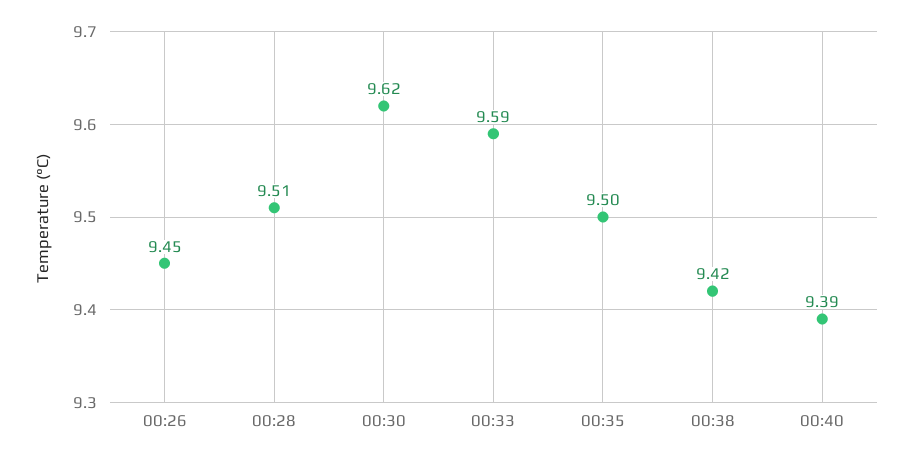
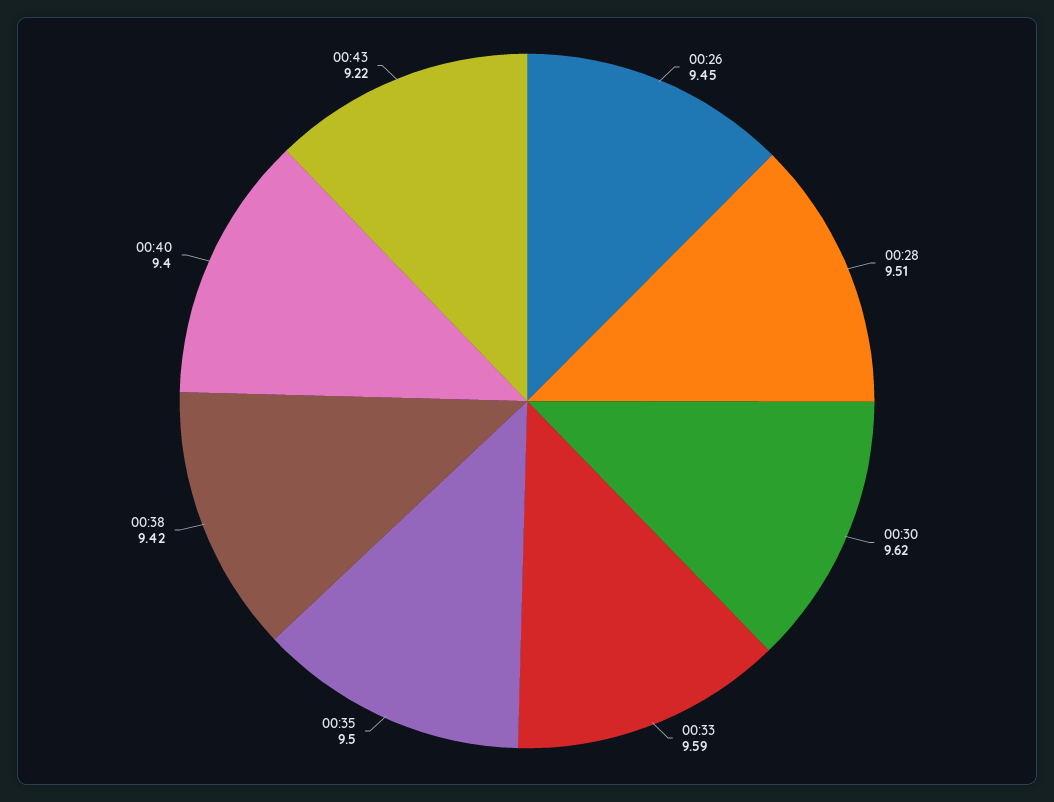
00:40: 9.39 -> 9.4
00:43: none -> 9.22

